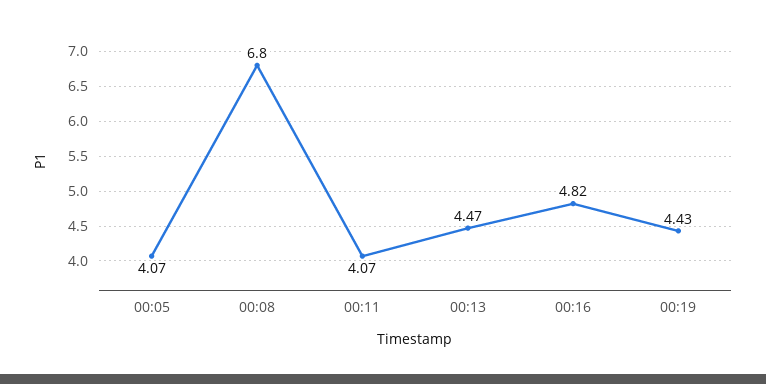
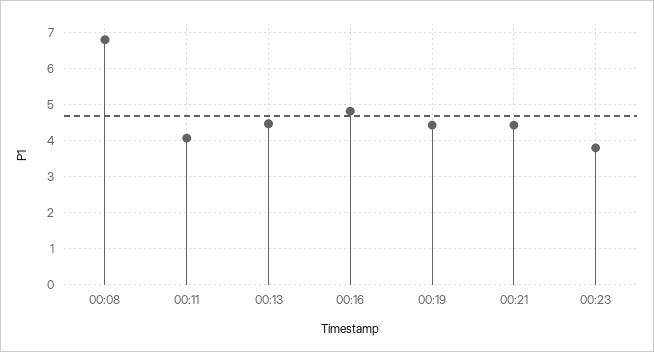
00:05: 4.07 -> none
00:21: none -> 4.4
00:23: none -> 3.8

